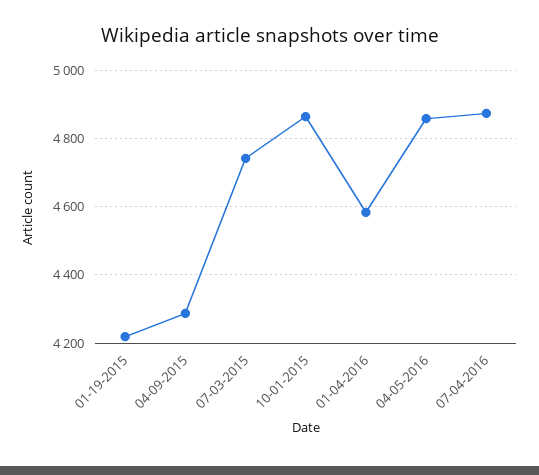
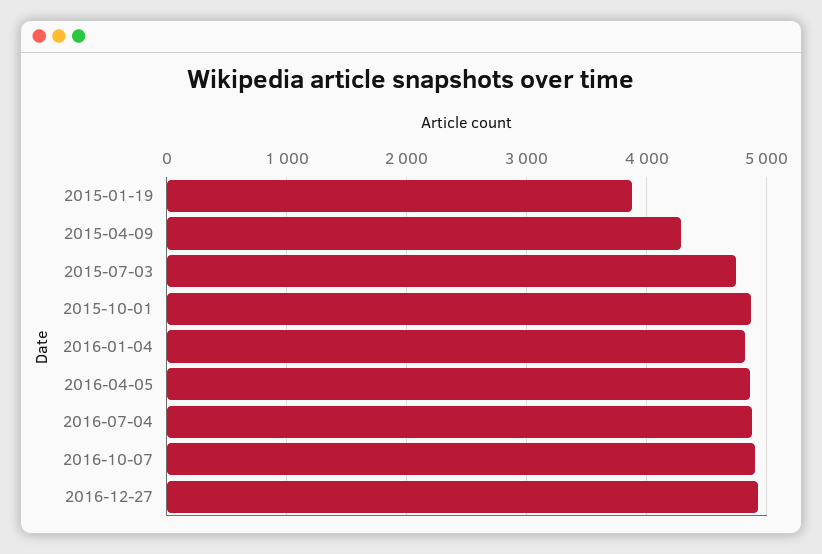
01-19-2015: 4220 -> 3900
01-04-2016: 4580 -> 4800
2016-10-07: none -> 4900
2016-12-27: none -> 4900

